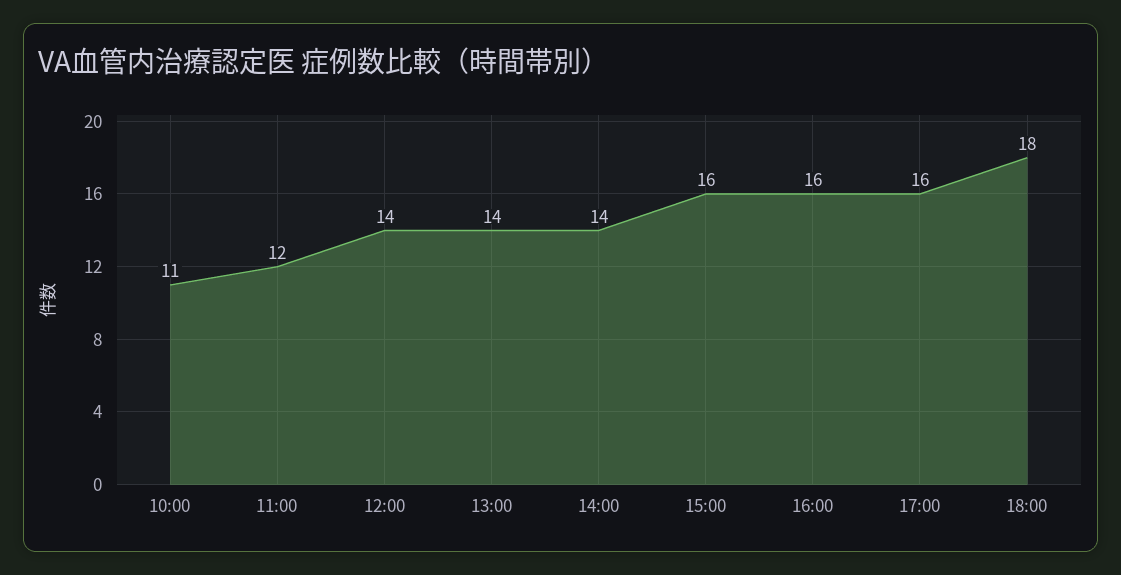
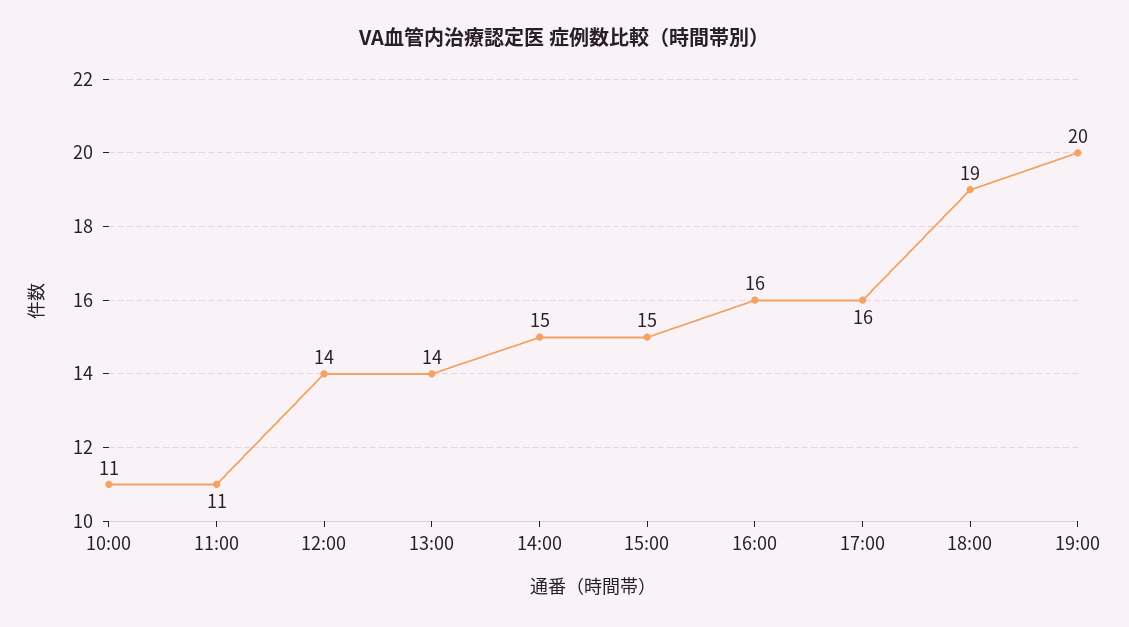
11:00: 12 -> 11
14:00: 14 -> 15
15:00: 16 -> 15
18:00: 18 -> 19
19:00: none -> 20

